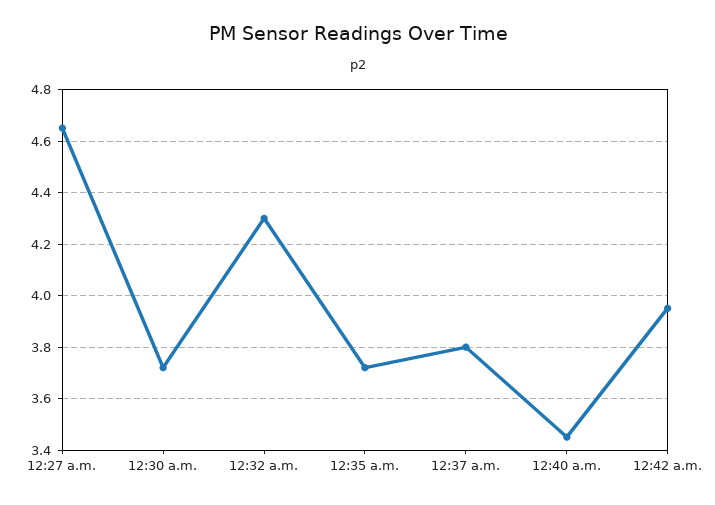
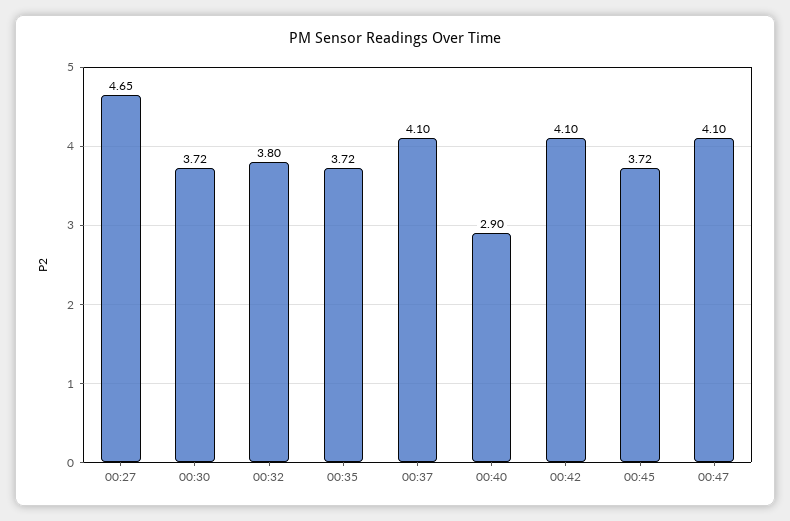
12:32 a.m.: 4.3 -> 3.8
12:37 a.m.: 3.8 -> 4.1
12:40 a.m.: 3.45 -> 2.9
12:42 a.m.: 3.95 -> 4.1
00:45: none -> 3.72
00:47: none -> 4.1

